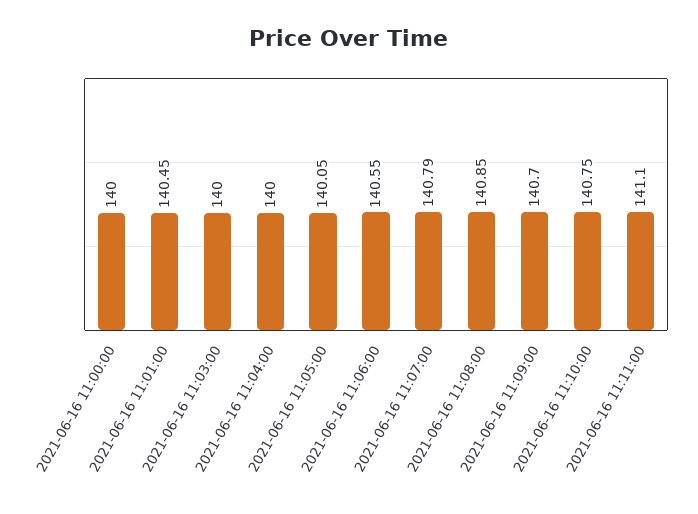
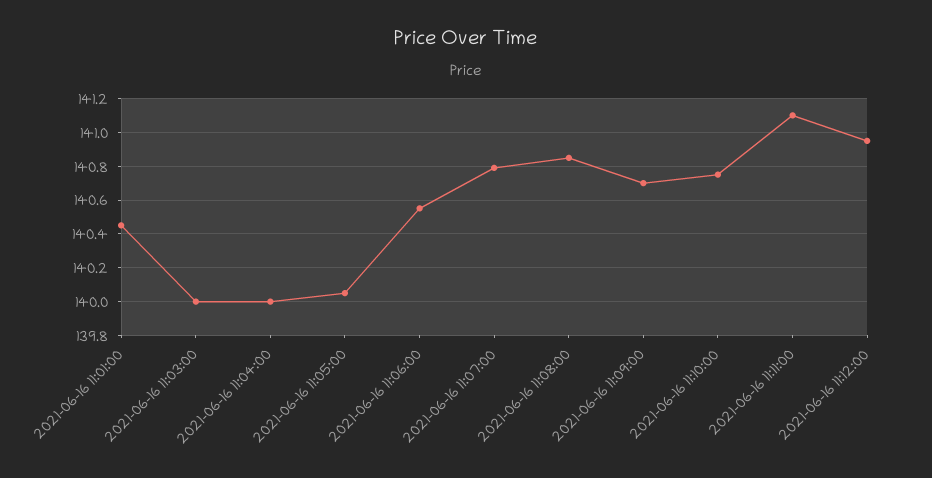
2021-06-16 11:00:00: 140 -> none
2021-06-16 11:12:00: none -> 140.95

